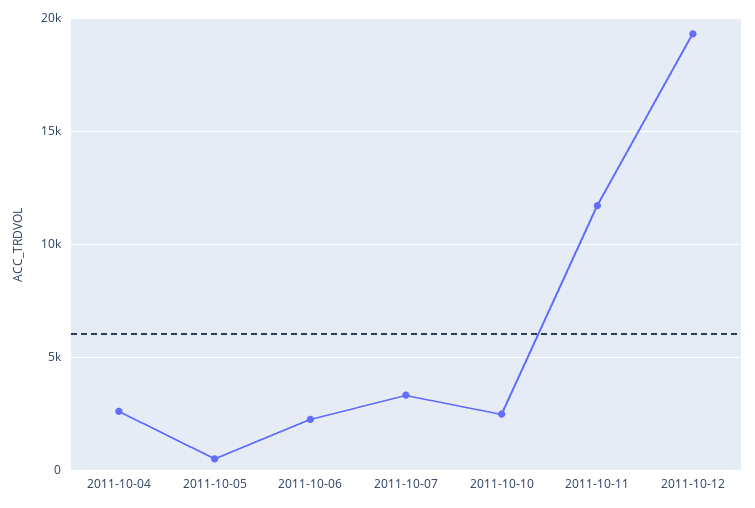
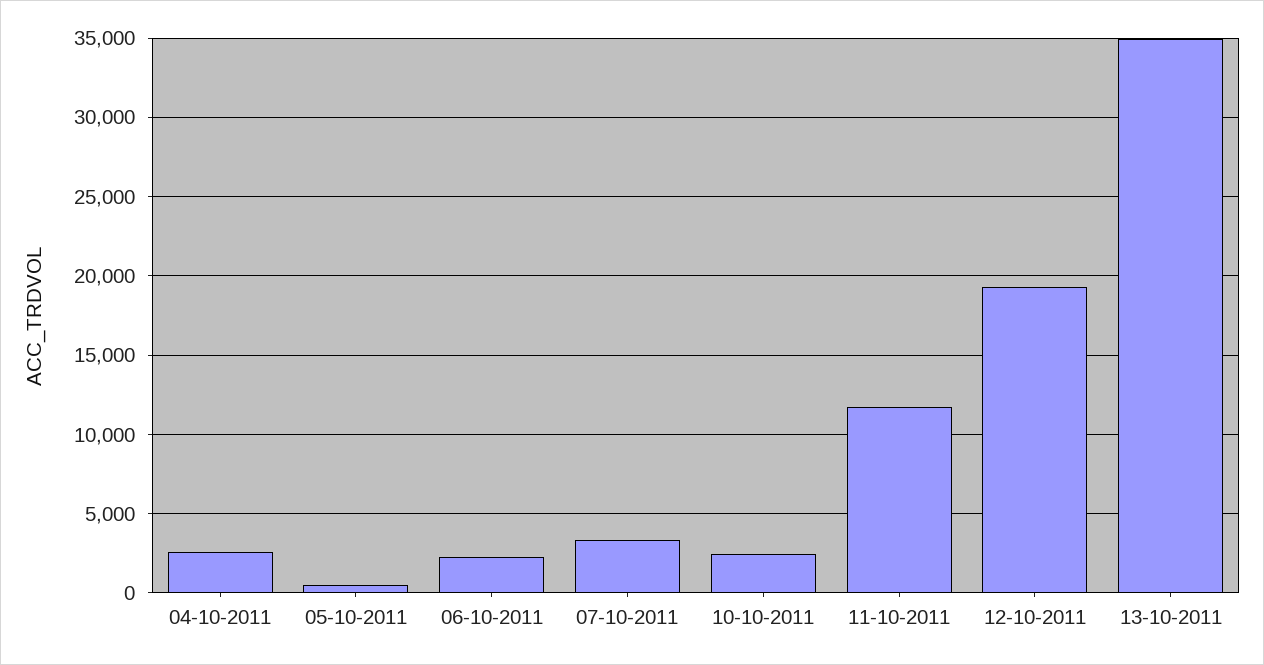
13-10-2011: none -> 35000

